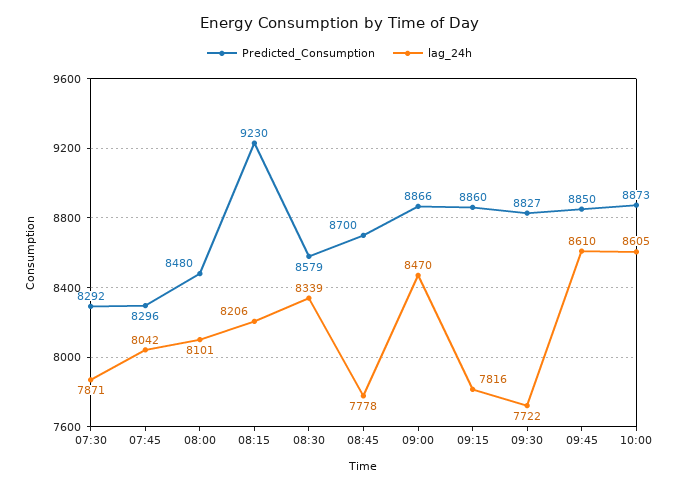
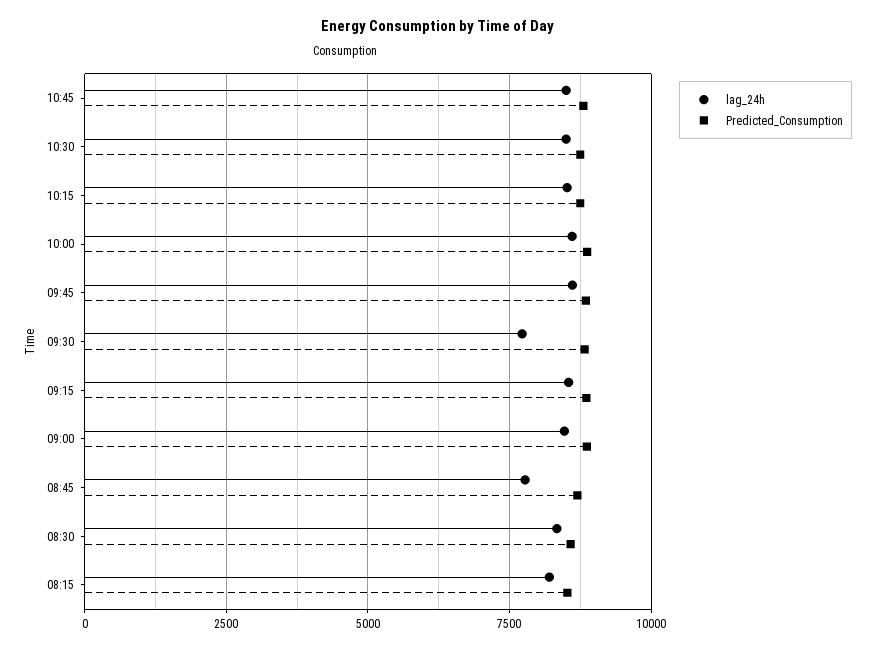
Predicted_Consumption, 07:30: 8292 -> none
lag_24h, 07:30: 7871 -> none
Predicted_Consumption, 07:45: 8296 -> none
lag_24h, 07:45: 8042 -> none
Predicted_Consumption, 08:00: 8480 -> none
lag_24h, 08:00: 8101 -> none
Predicted_Consumption, 08:15: 9230 -> 8500
lag_24h, 09:15: 7816 -> 8500
lag_24h, 10:45: none -> 8500
Predicted_Consumption, 10:45: none -> 8750
lag_24h, 10:30: none -> 8500
Predicted_Consumption, 10:30: none -> 8750
lag_24h, 10:15: none -> 8500
Predicted_Consumption, 10:15: none -> 8750

